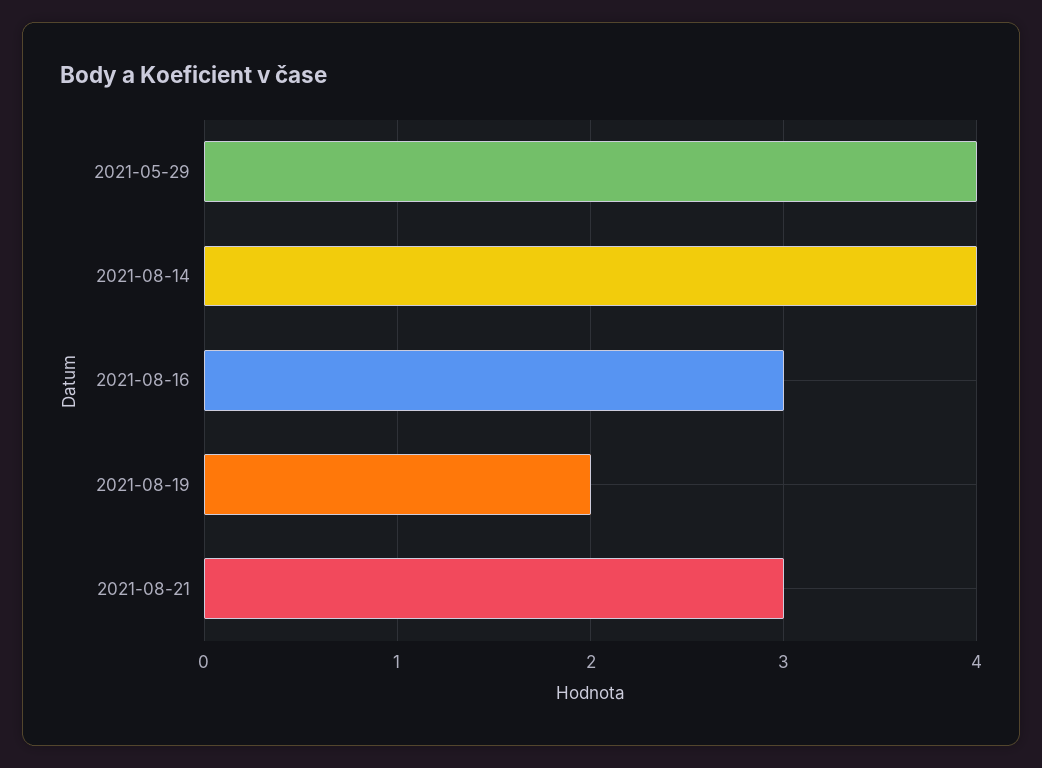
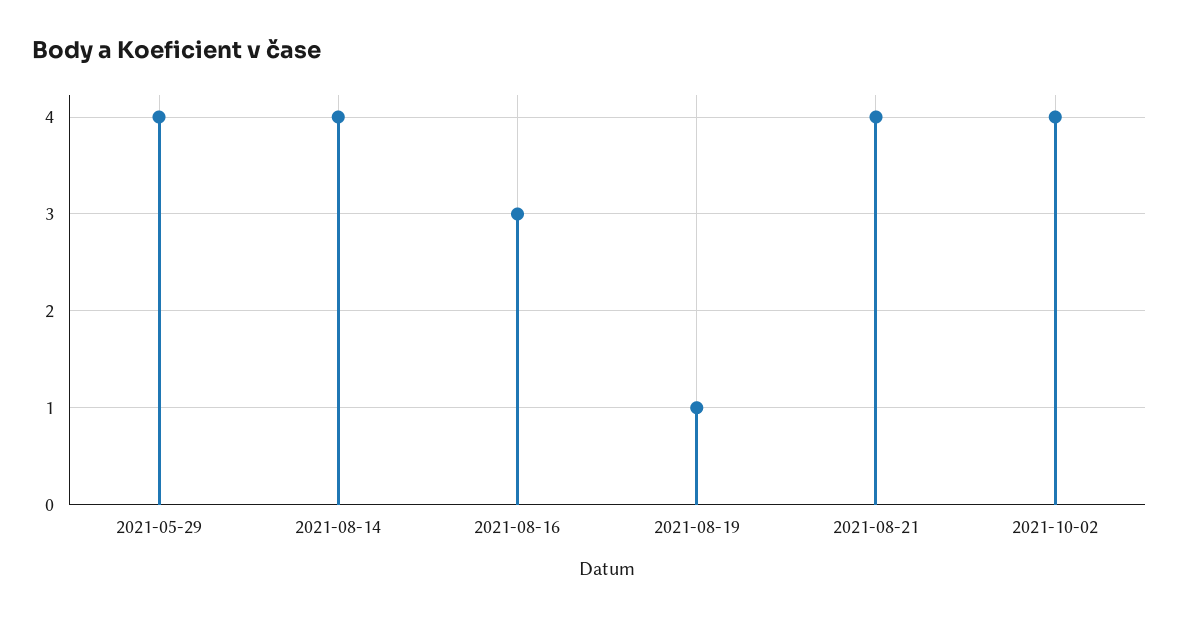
2021-08-19: 2 -> 1
2021-08-21: 3 -> 4
2021-10-02: none -> 4

